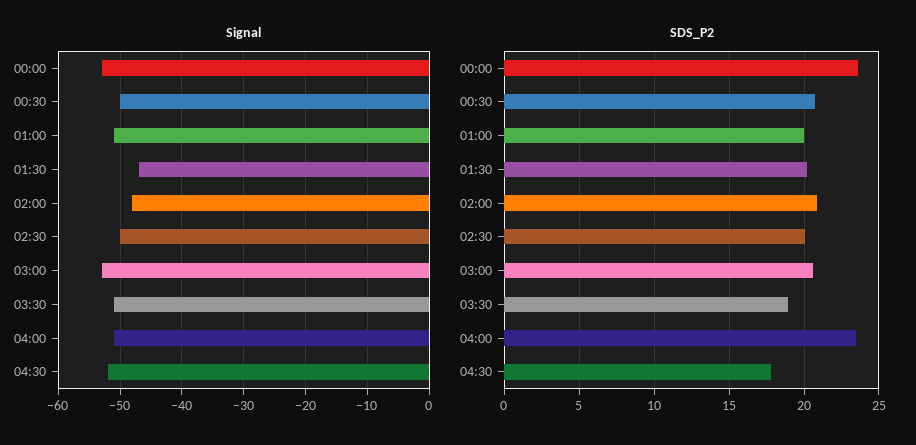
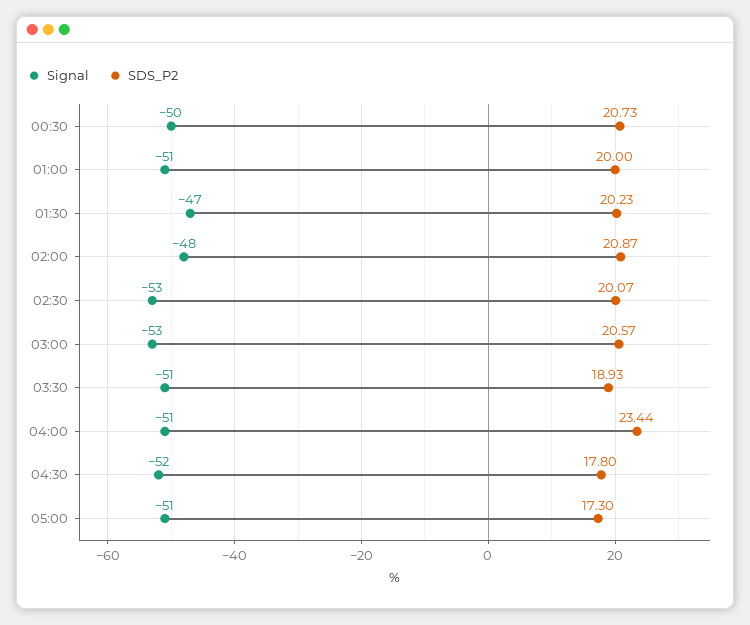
Signal, 00:00: -53 -> none
Signal, 02:30: -50 -> -53
SDS_P2, 00:00: 23.5 -> none
Signal, 05:00: none -> -51
SDS_P2, 05:00: none -> 17.3

